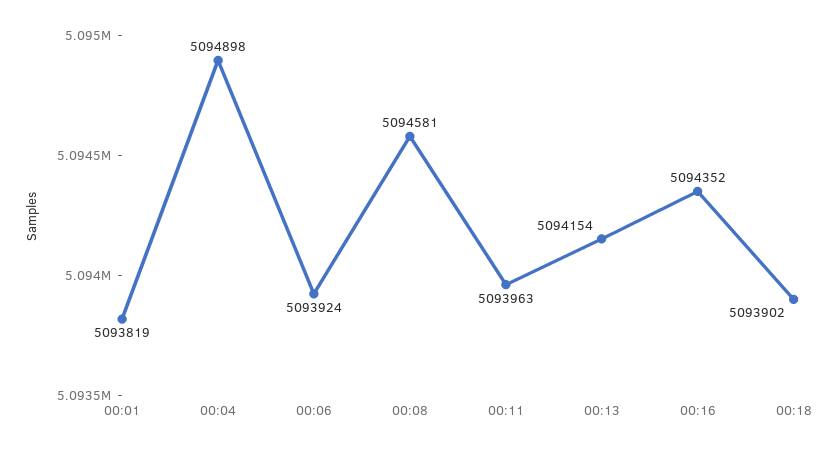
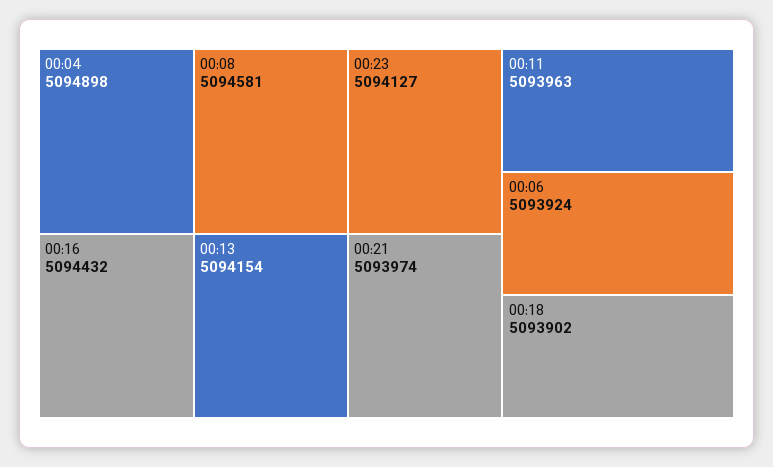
00:01: 5093819 -> none
00:16: 5094352 -> 5094432
00:23: none -> 5094127
00:21: none -> 5093974

